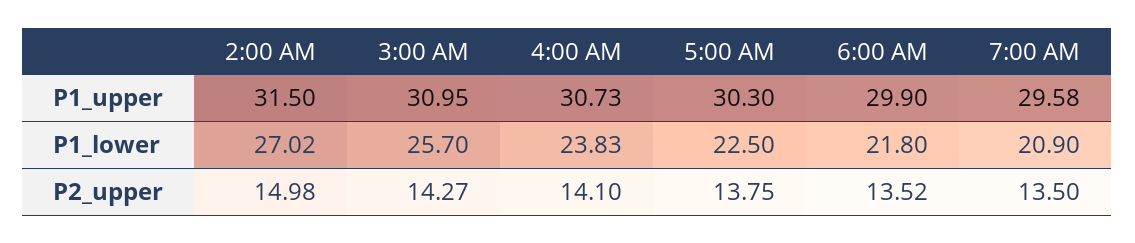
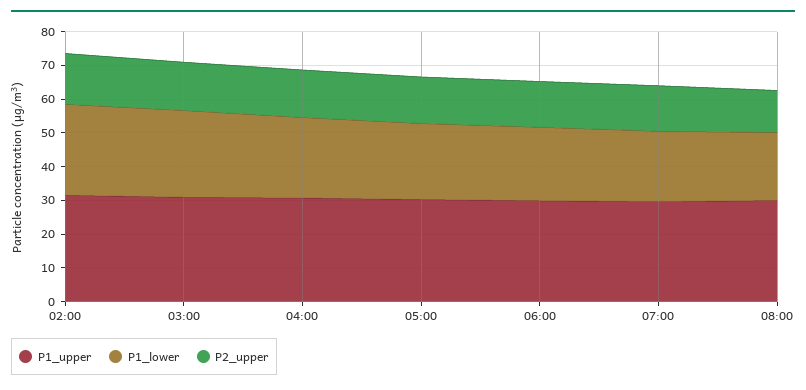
P1_upper, 08:00: none -> 30
P1_lower, 08:00: none -> 20
P2_upper, 08:00: none -> 12.5

